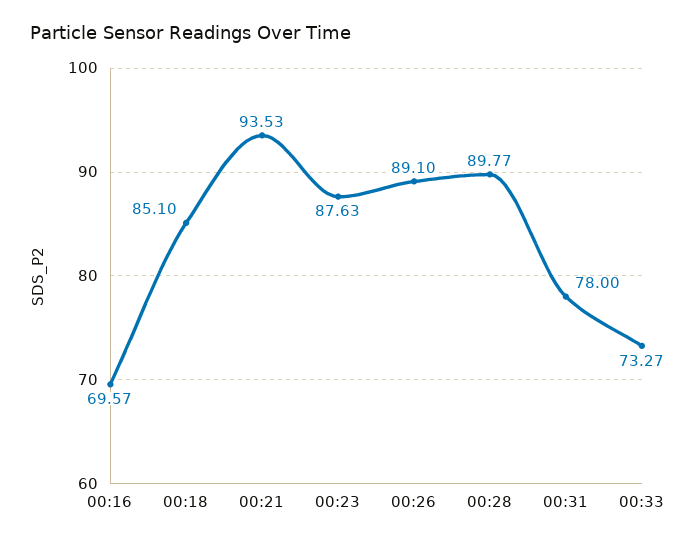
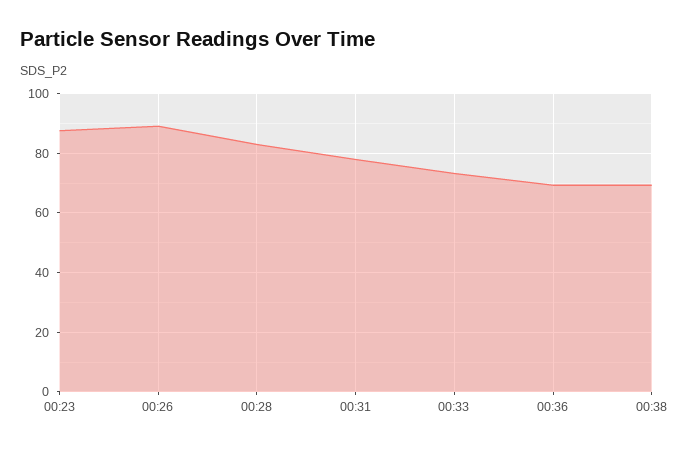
00:16: 69.57 -> none
00:18: 85.1 -> none
00:21: 93.53 -> none
00:28: 89.77 -> 82.5
00:36: none -> 70
00:38: none -> 70

